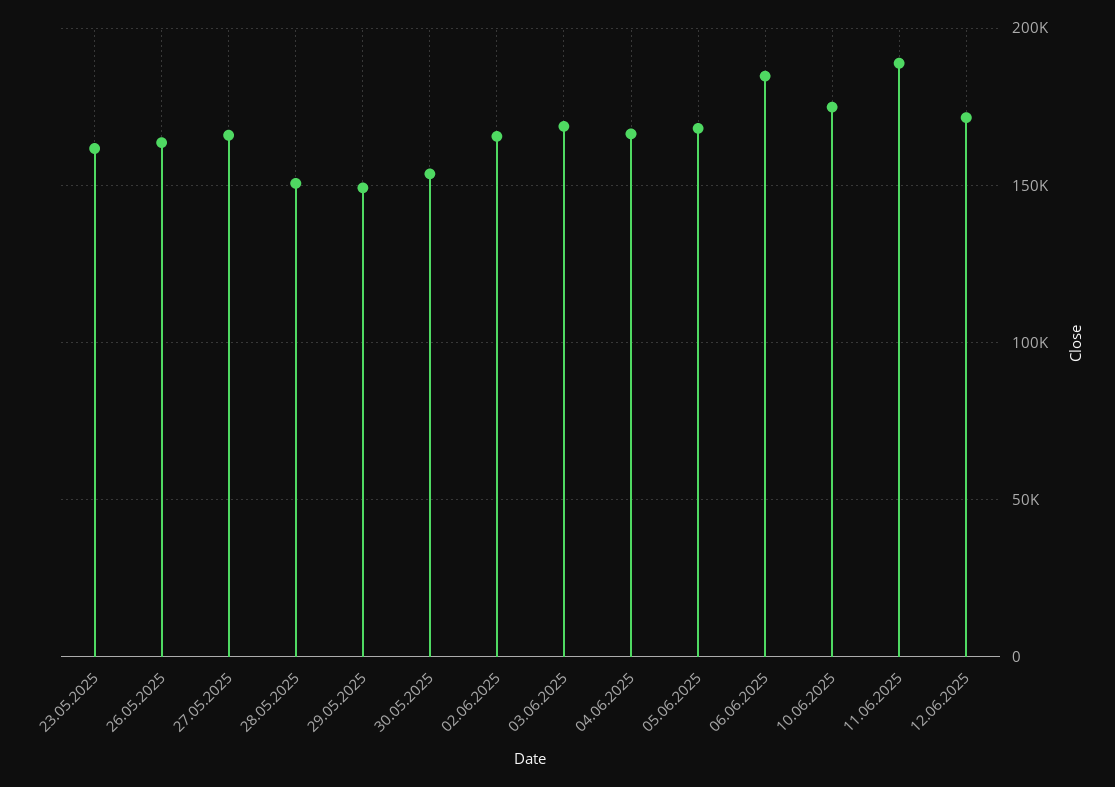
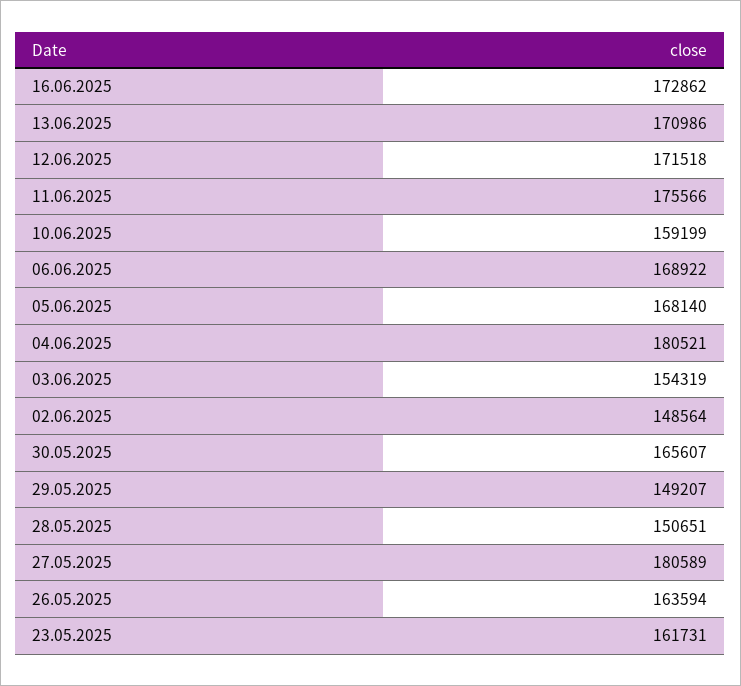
27.05.2025: 165000 -> 180589
30.05.2025: 155000 -> 165607
02.06.2025: 165000 -> 148564
03.06.2025: 170000 -> 154319
04.06.2025: 165000 -> 180521
06.06.2025: 185000 -> 168922
10.06.2025: 175000 -> 159199
11.06.2025: 190000 -> 175566
16.06.2025: none -> 172862
13.06.2025: none -> 170986

